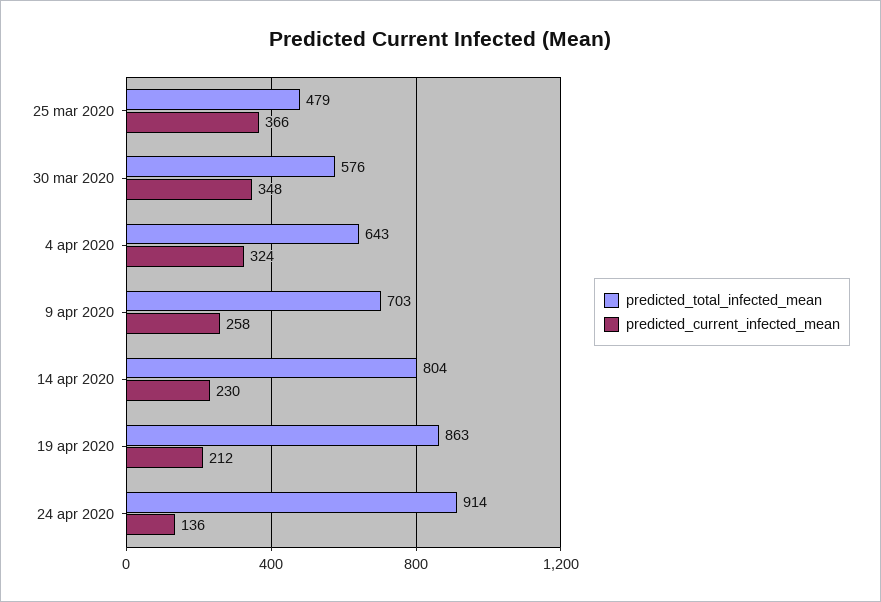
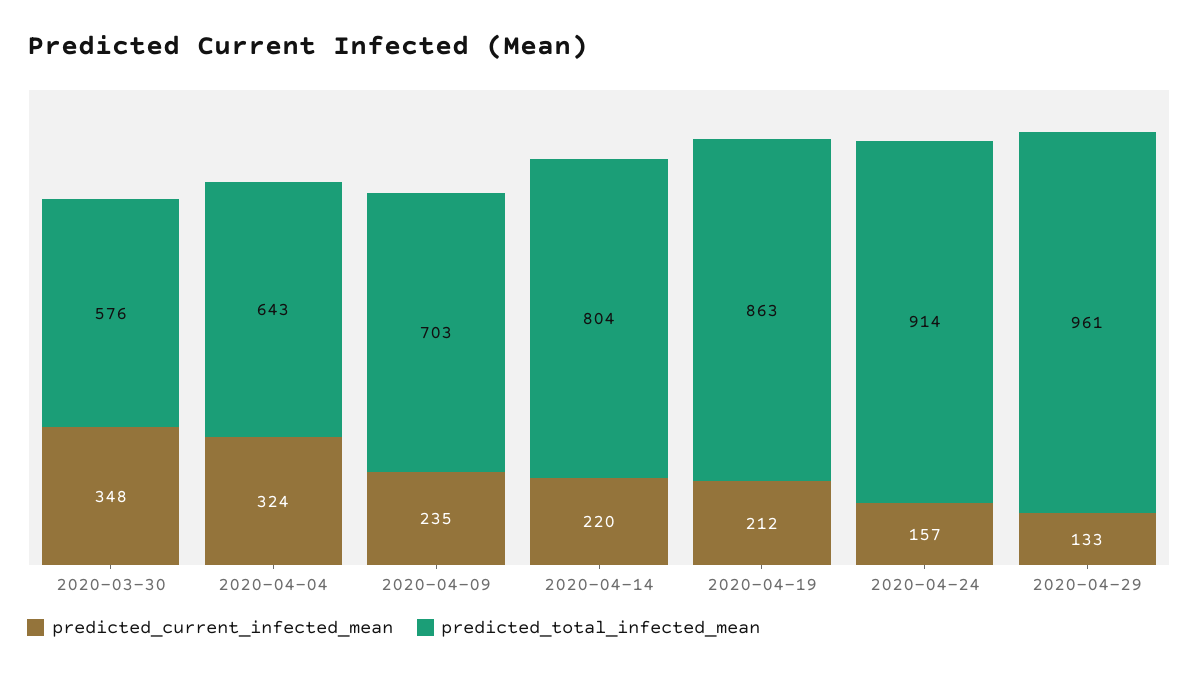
predicted_total_infected_mean, 25 mar 2020: 479 -> none
predicted_current_infected_mean, 25 mar 2020: 366 -> none
predicted_current_infected_mean, 9 apr 2020: 258 -> 235
predicted_current_infected_mean, 14 apr 2020: 230 -> 220
predicted_current_infected_mean, 24 apr 2020: 136 -> 157
predicted_current_infected_mean, 2020-04-29: none -> 133
predicted_total_infected_mean, 2020-04-29: none -> 961

